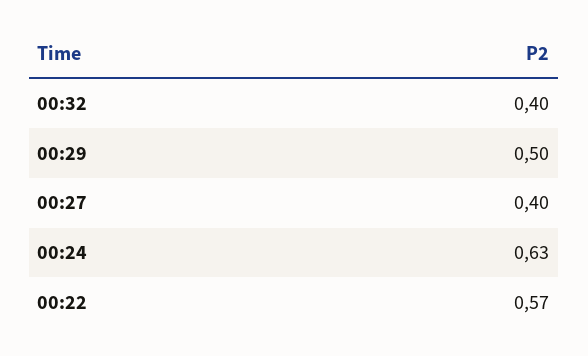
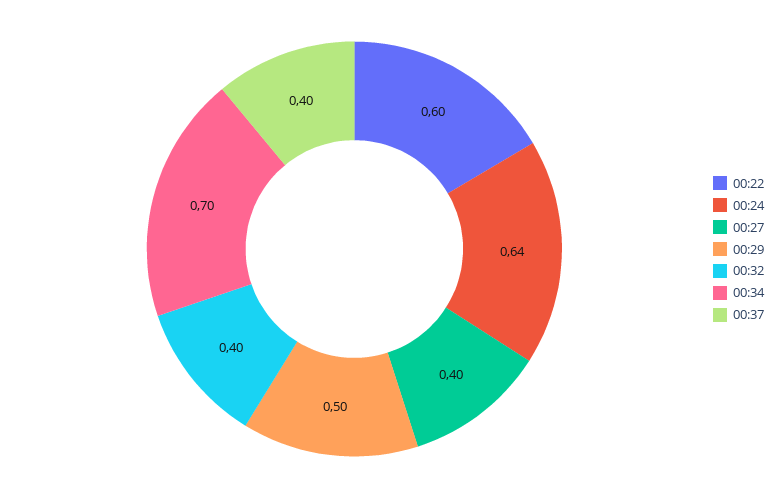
00:24: 0.63 -> 0.64
00:22: 0.57 -> 0.6
00:34: none -> 0.7
00:37: none -> 0.4

